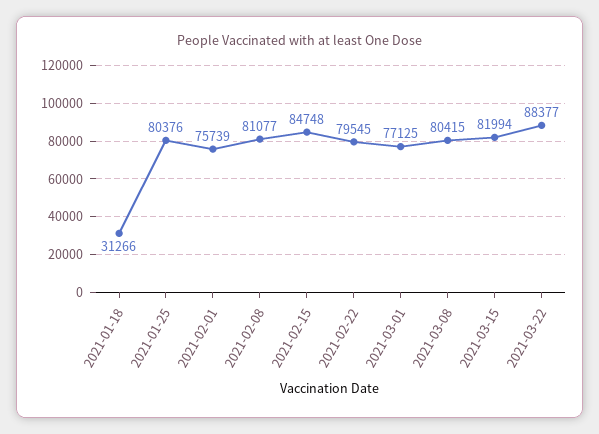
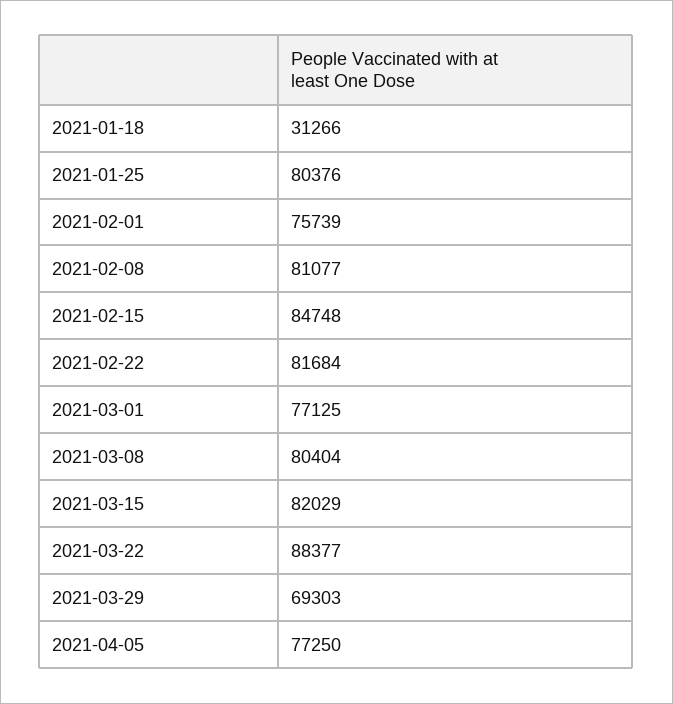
2021-02-22: 79545 -> 81684
2021-03-08: 80415 -> 80404
2021-03-15: 81994 -> 82029
2021-03-29: none -> 69303
2021-04-05: none -> 77250

